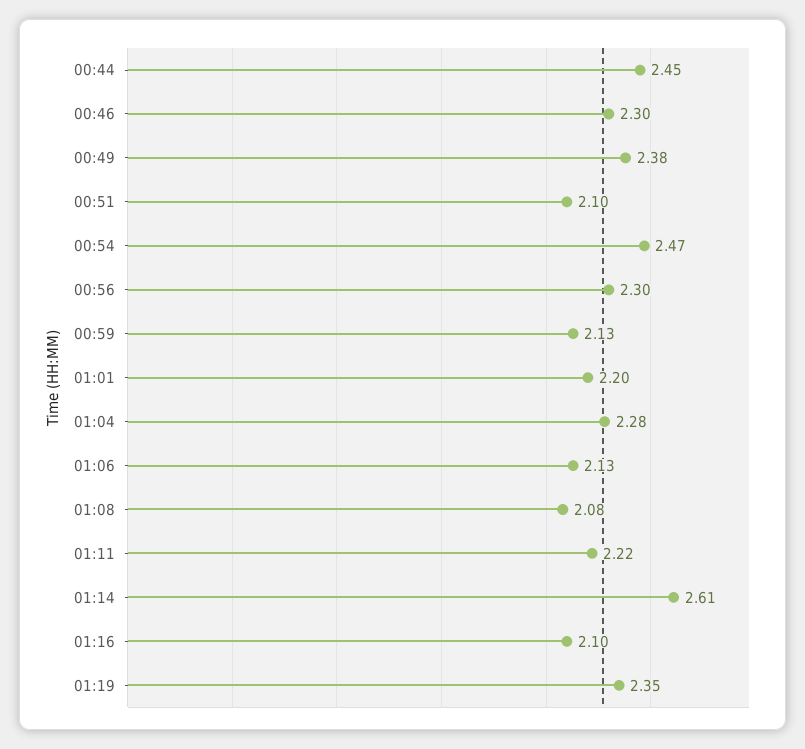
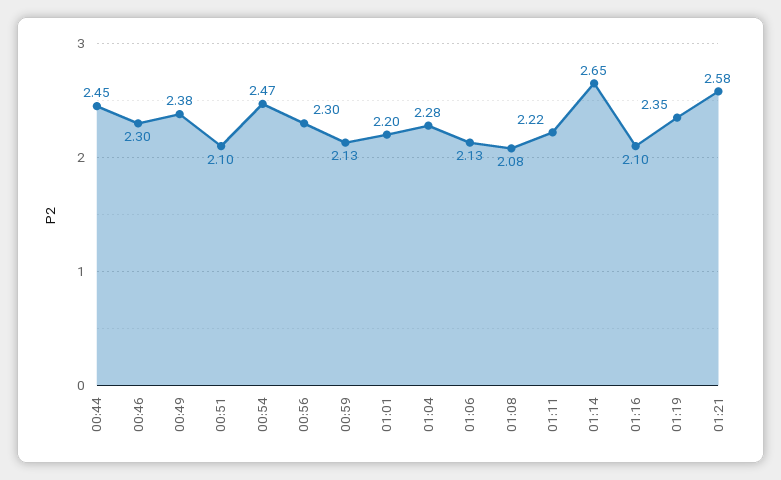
01:14: 2.61 -> 2.65
01:21: none -> 2.58

